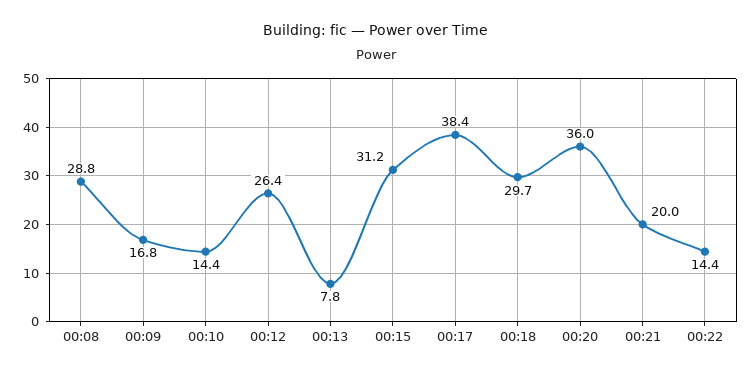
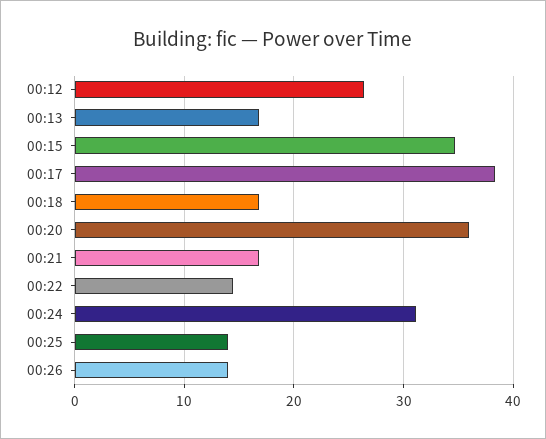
00:08: 28.8 -> none
00:09: 16.8 -> none
00:10: 14.4 -> none
00:13: 7.8 -> 17
00:15: 31.2 -> 35
00:18: 29.7 -> 17
00:21: 20 -> 17
00:24: none -> 31
00:25: none -> 14
00:26: none -> 14

